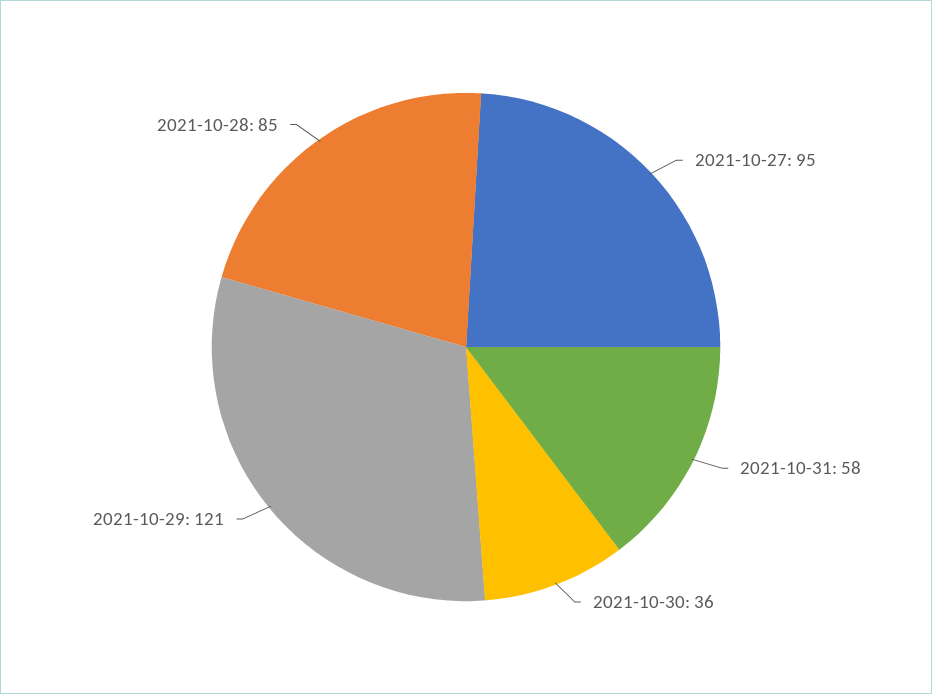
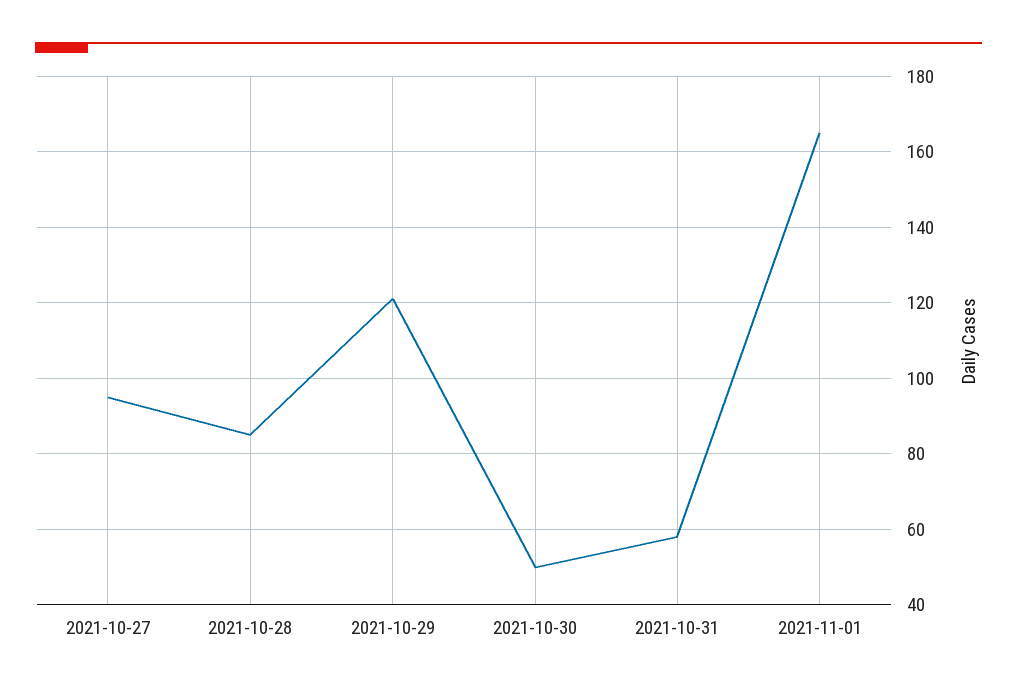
2021-10-30: 36 -> 50
2021-11-01: none -> 165

